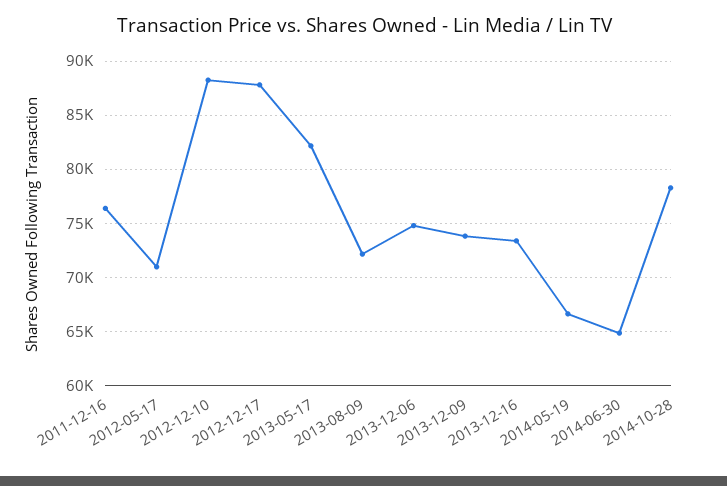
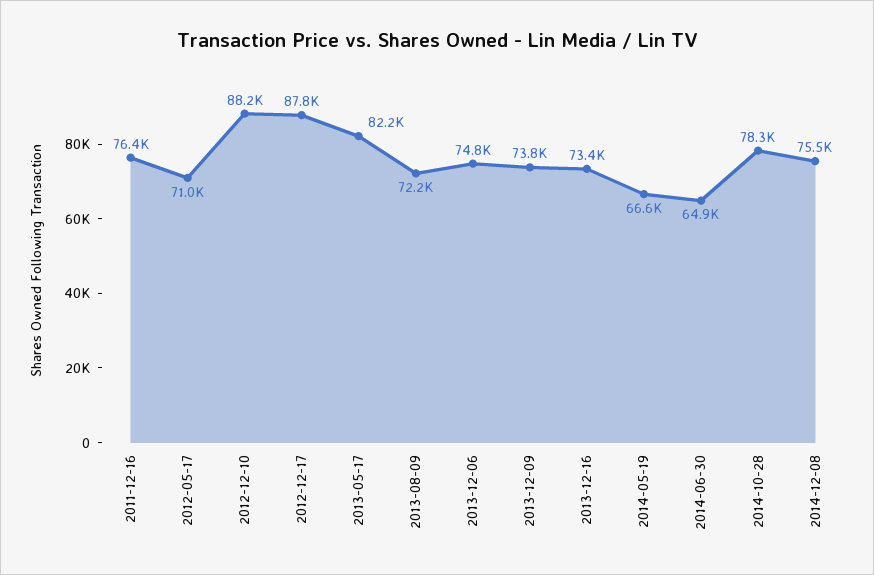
2014-12-08: none -> 75500

